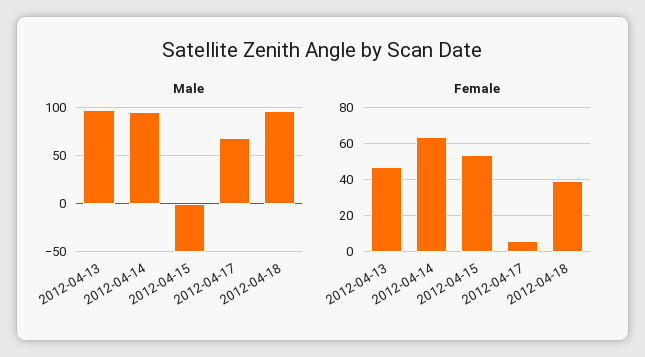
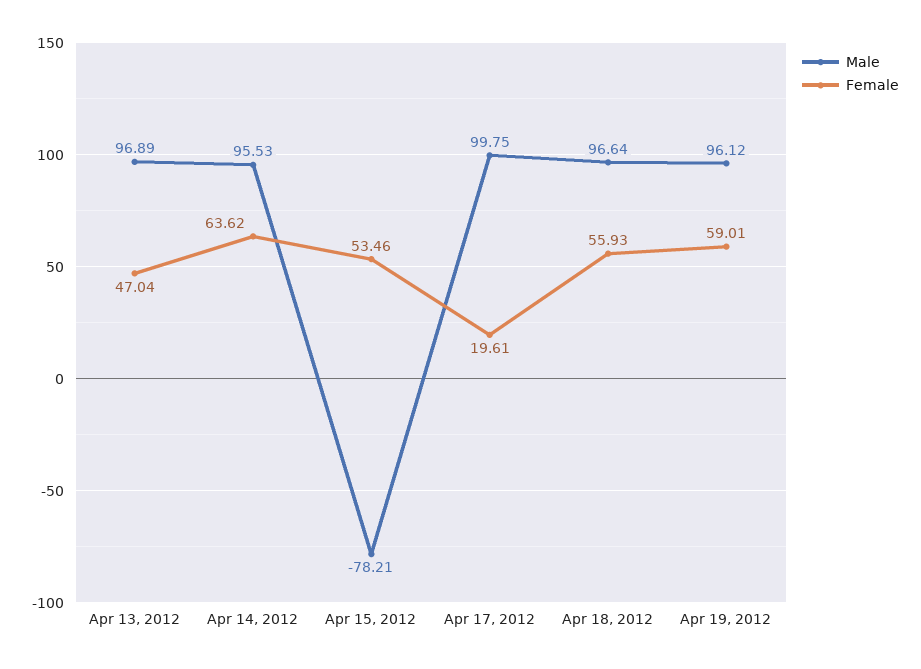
Male, 2012-04-15: -50 -> -78.21
Male, 2012-04-17: 70 -> 99.75
Female, 2012-04-17: 5 -> 19.61
Female, 2012-04-18: 40 -> 55.93
Male, Apr 19, 2012: none -> 96.12
Female, Apr 19, 2012: none -> 59.01

